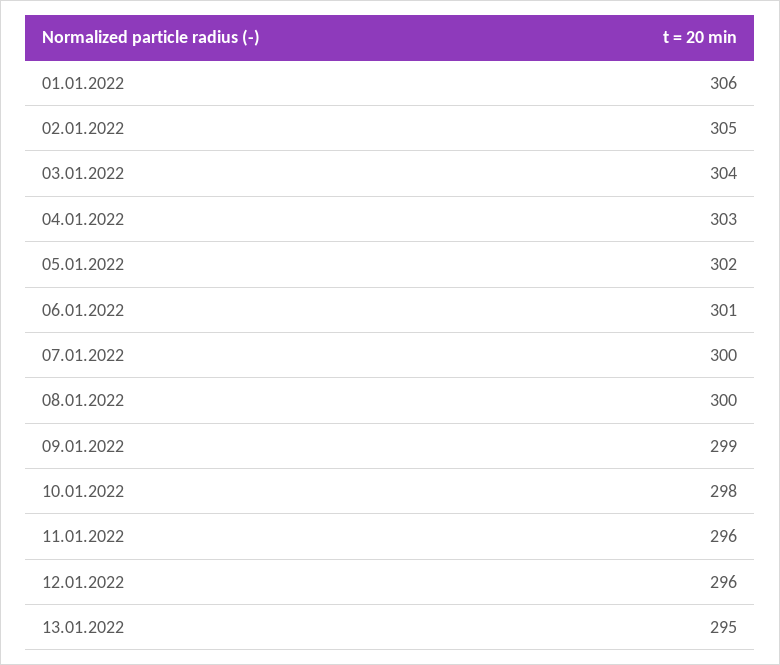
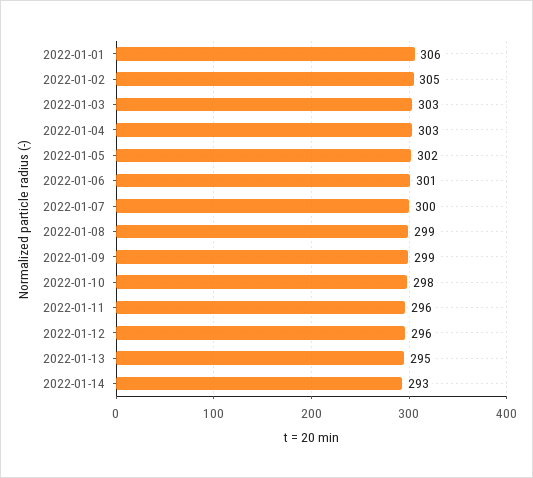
03.01.2022: 304 -> 303
08.01.2022: 300 -> 299
2022-01-14: none -> 293

